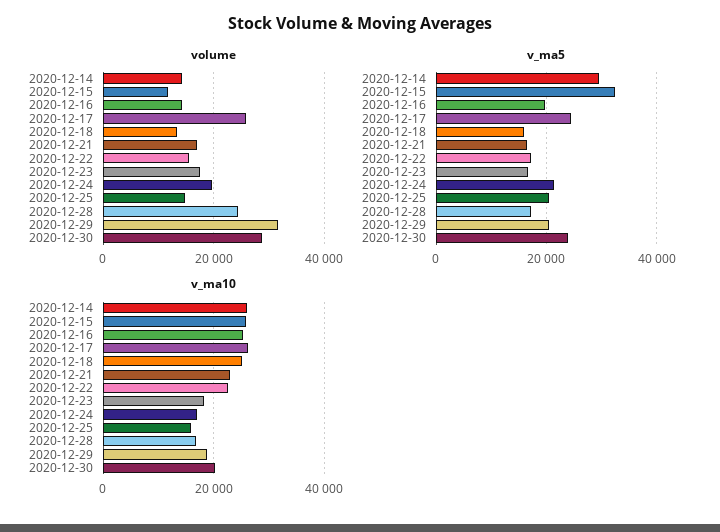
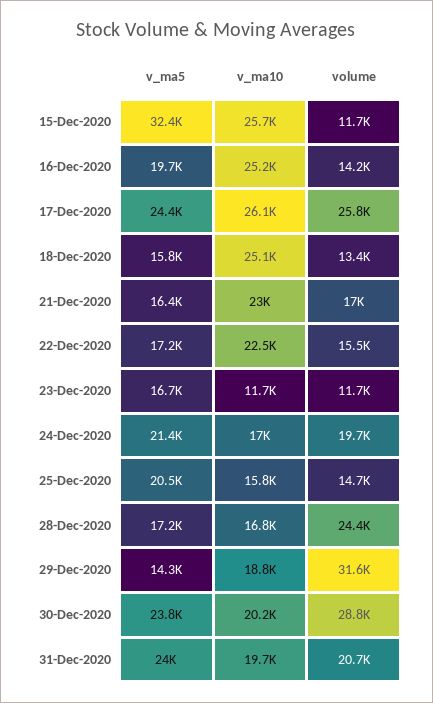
volume, 2020-12-14: 14000 -> none
volume, 2020-12-23: 18000 -> 11700
v_ma5, 2020-12-14: 30000 -> none
v_ma5, 2020-12-29: 20000 -> 14300
v_ma10, 2020-12-14: 26000 -> none
v_ma10, 2020-12-23: 18000 -> 11700
v_ma5, 31-Dec-2020: none -> 24000
v_ma10, 31-Dec-2020: none -> 19700
volume, 31-Dec-2020: none -> 20700

